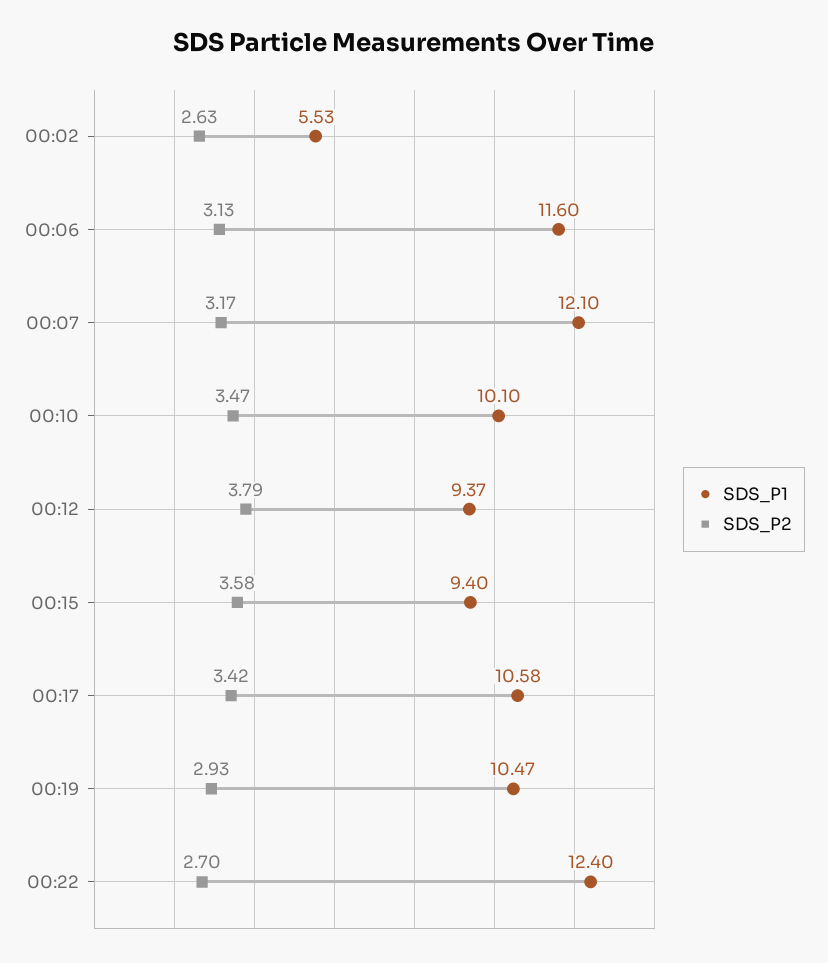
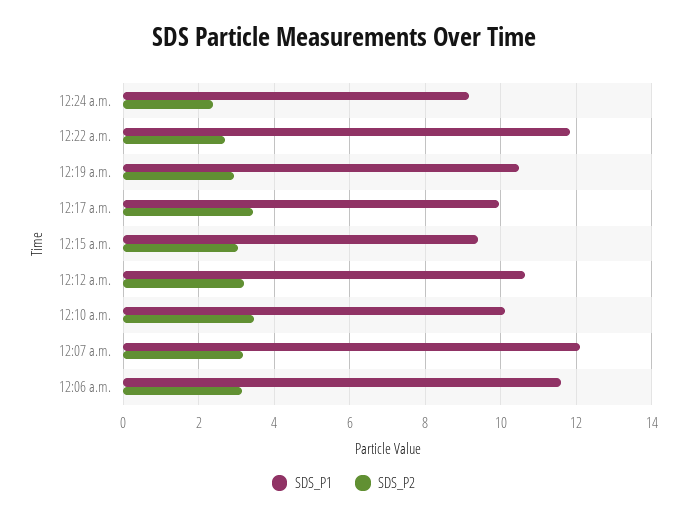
SDS_P1, 00:02: 5.53 -> none
SDS_P2, 00:02: 2.63 -> none
SDS_P1, 00:12: 9.37 -> 10.6
SDS_P2, 00:12: 3.79 -> 3.2
SDS_P2, 00:15: 3.58 -> 3
SDS_P1, 00:17: 10.58 -> 10
SDS_P1, 00:22: 12.4 -> 11.8
SDS_P1, 12:24 a.m.: none -> 9.2
SDS_P2, 12:24 a.m.: none -> 2.4

